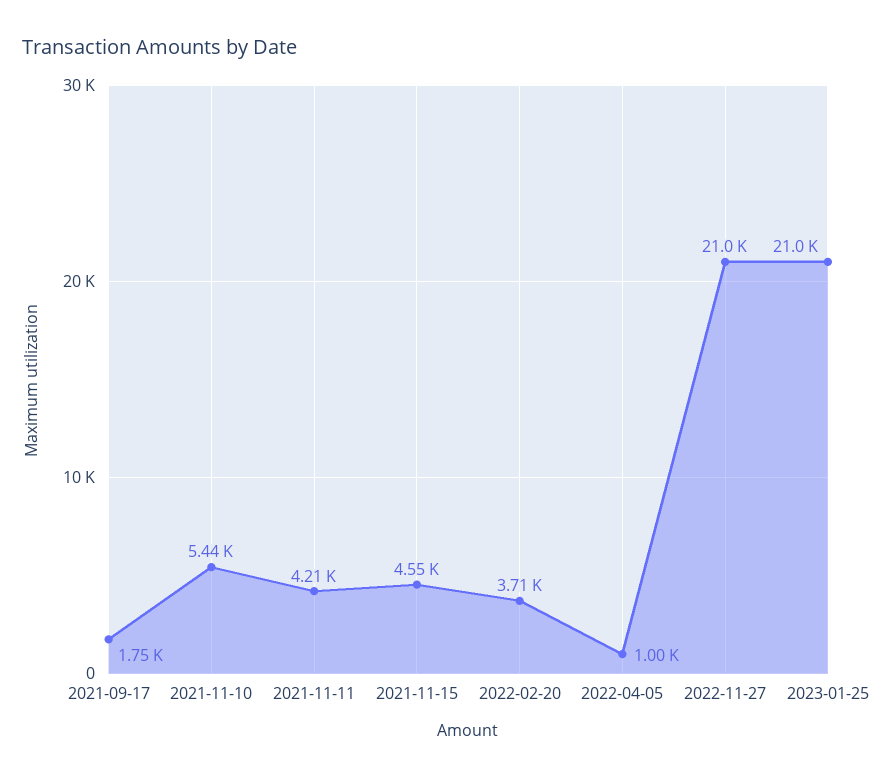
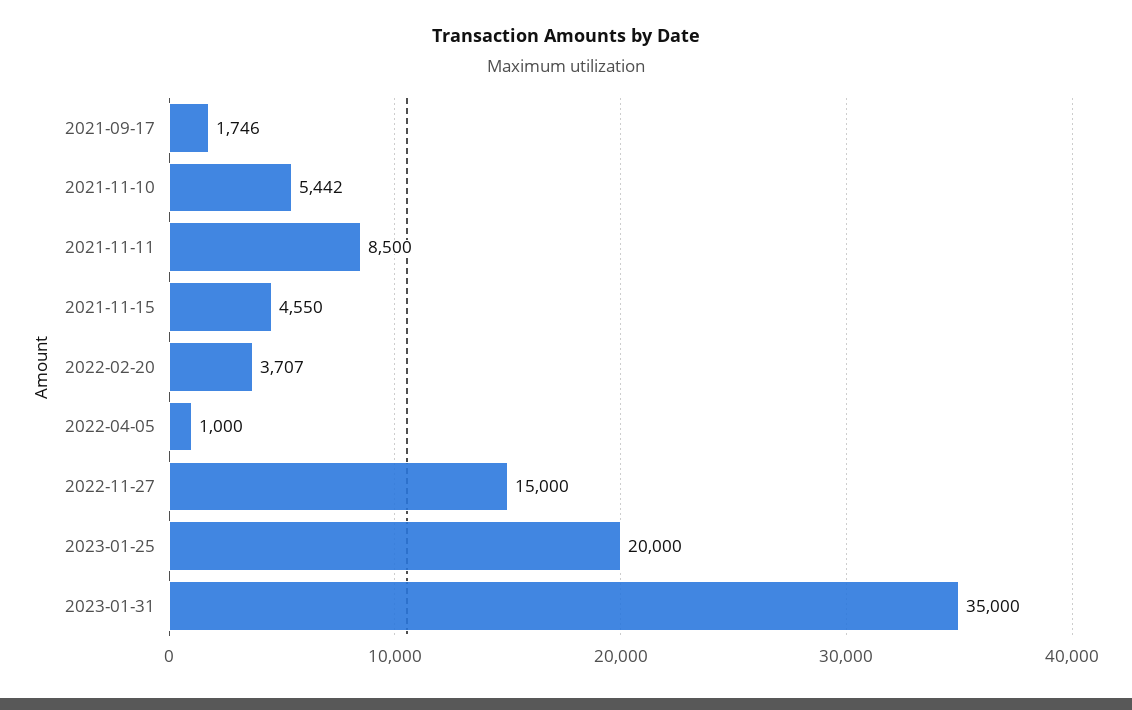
2021-11-11: 4210 -> 8500
2022-11-27: 21000 -> 15000
2023-01-25: 21000 -> 20000
2023-01-31: none -> 35000

